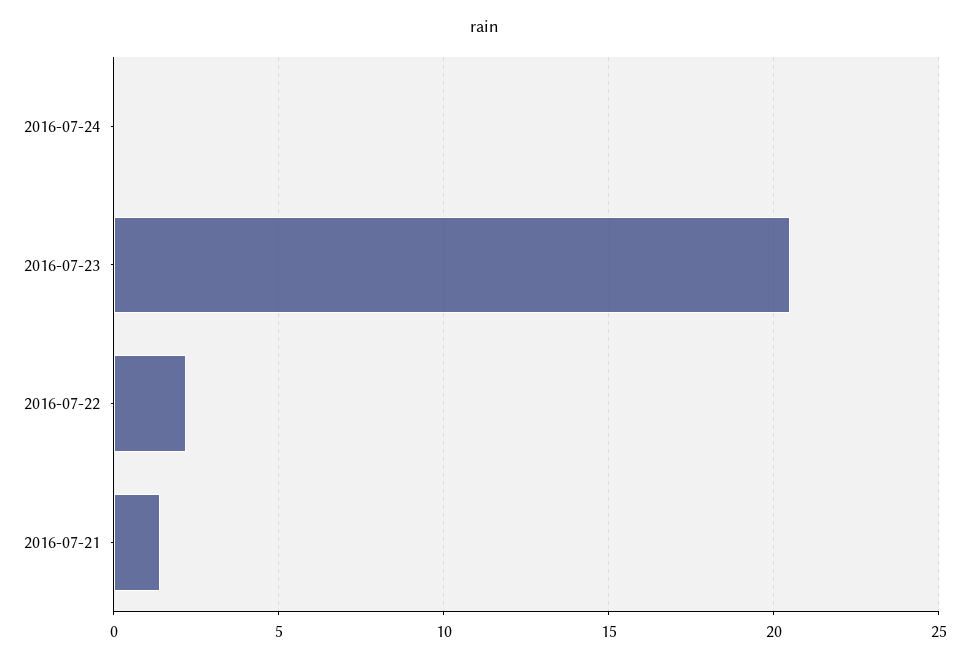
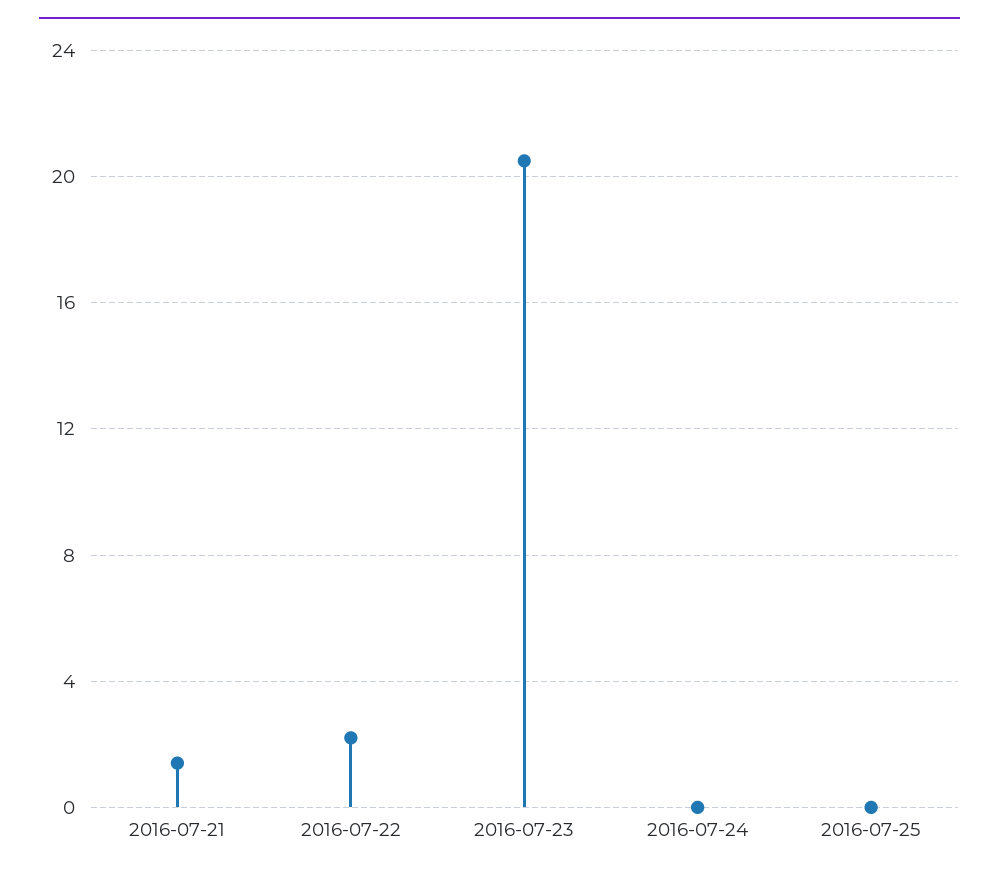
2016-07-25: none -> 0

